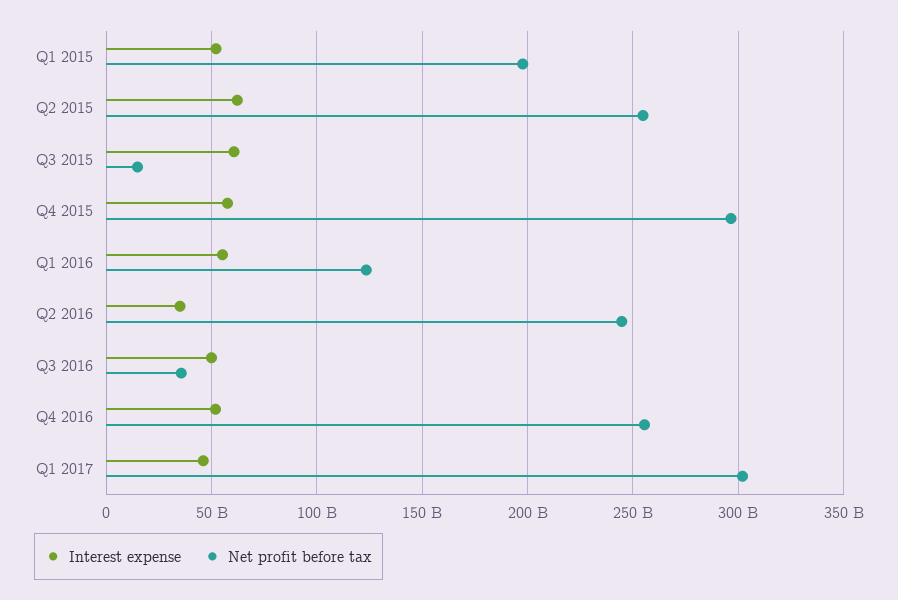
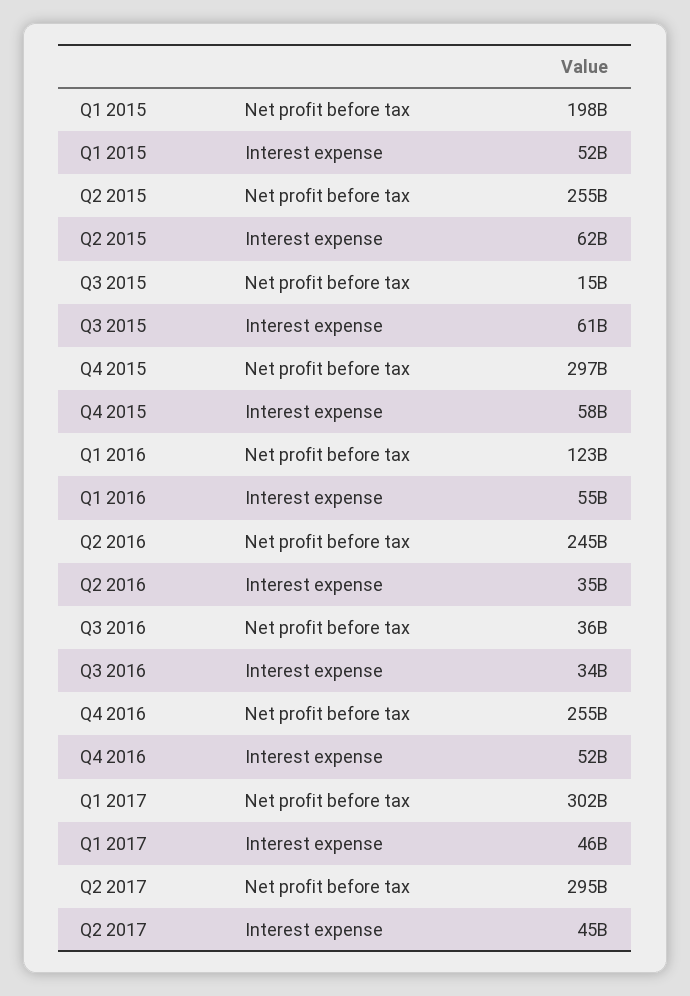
Interest expense, Q3 2016: 50000000000 -> 34000000000
Net profit before tax, Q2 2017: none -> 295000000000
Interest expense, Q2 2017: none -> 45000000000

